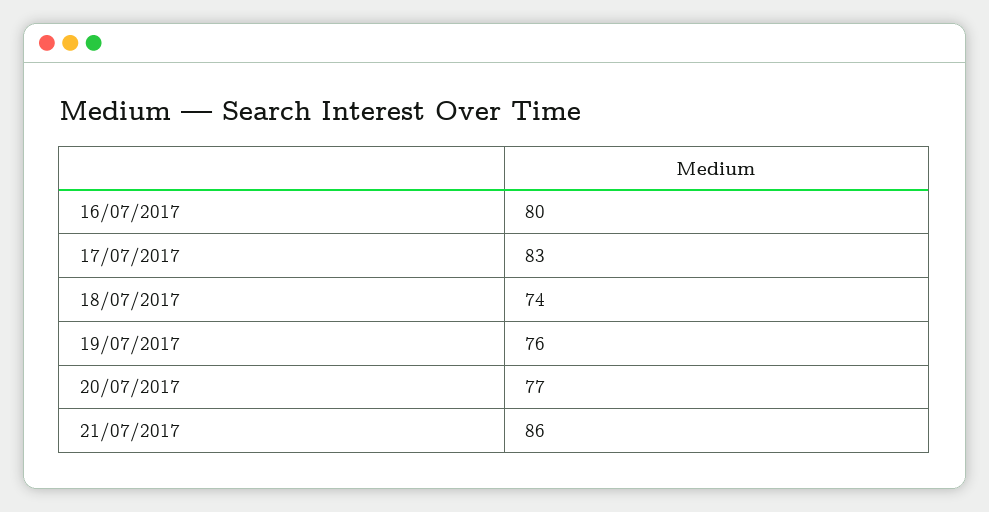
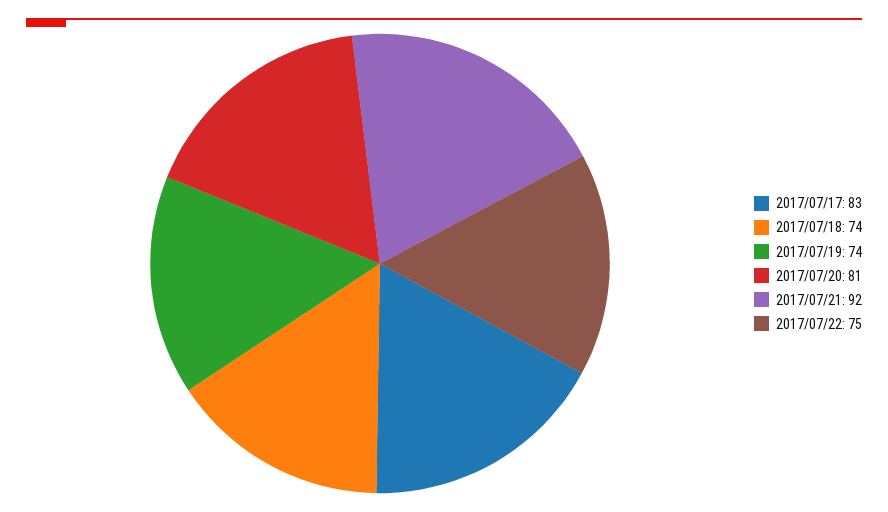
16/07/2017: 80 -> none
19/07/2017: 76 -> 74
20/07/2017: 77 -> 81
21/07/2017: 86 -> 92
2017/07/22: none -> 75

